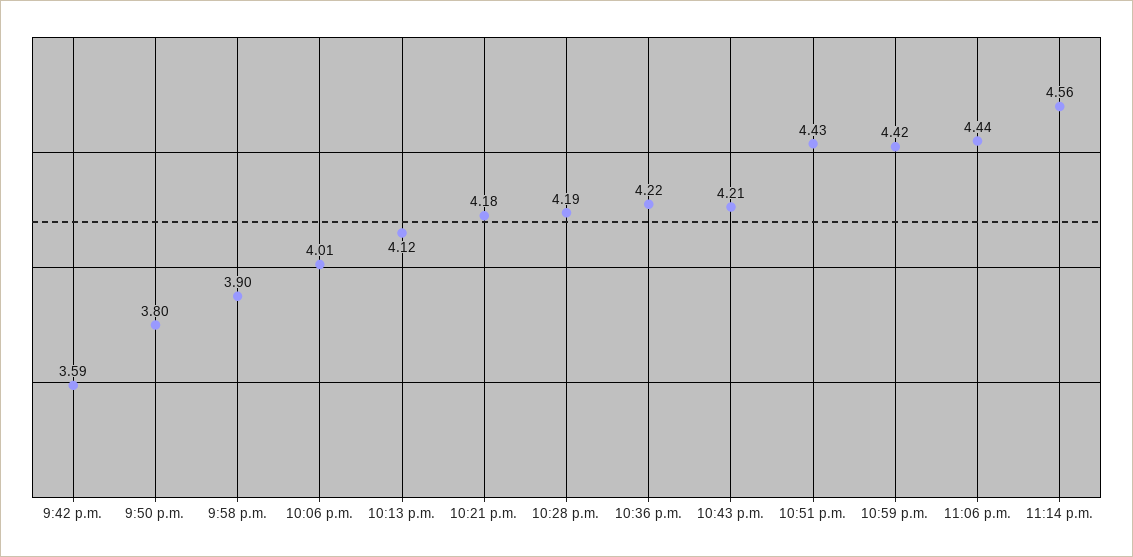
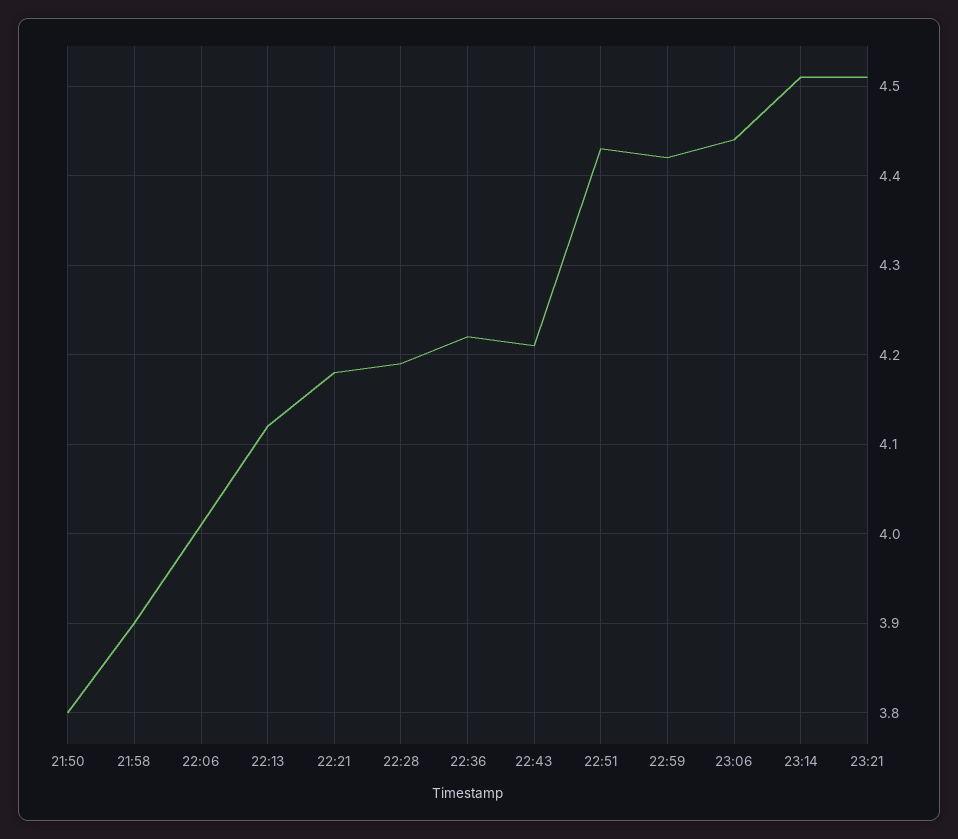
9:42 p.m.: 3.59 -> none
11:14 p.m.: 4.56 -> 4.51
23:21: none -> 4.51

